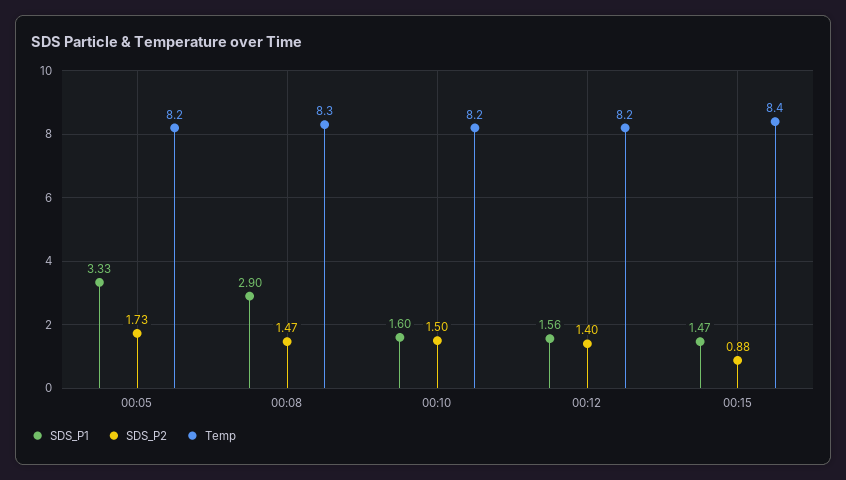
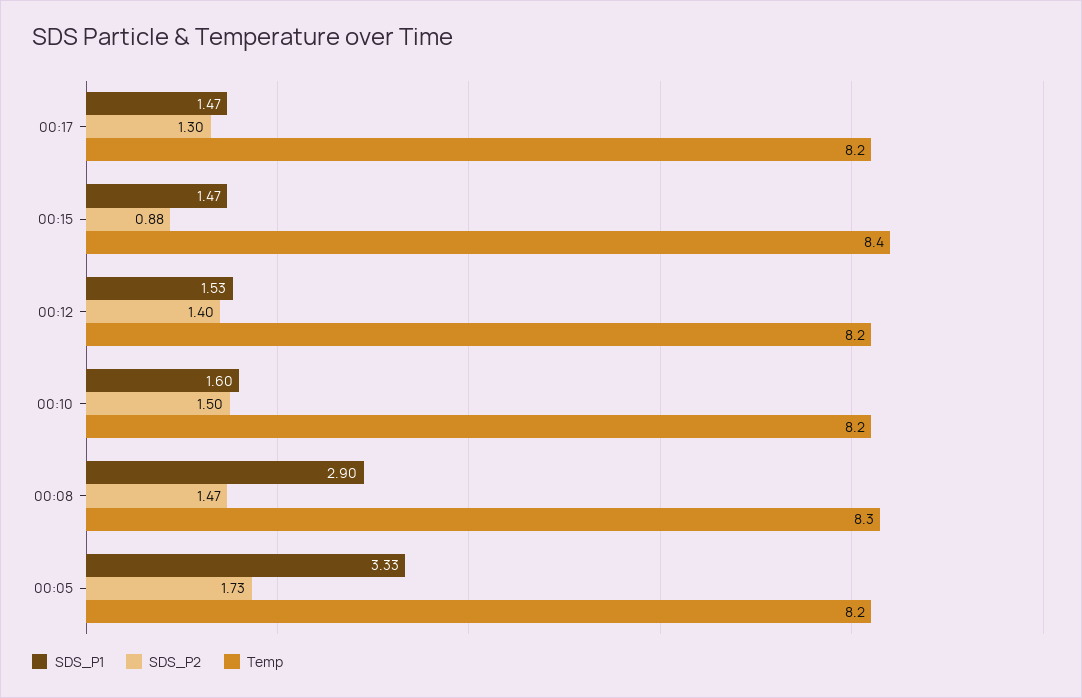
SDS_P1, 00:12: 1.56 -> 1.53
SDS_P1, 00:17: none -> 1.47
SDS_P2, 00:17: none -> 1.3
Temp, 00:17: none -> 8.2

